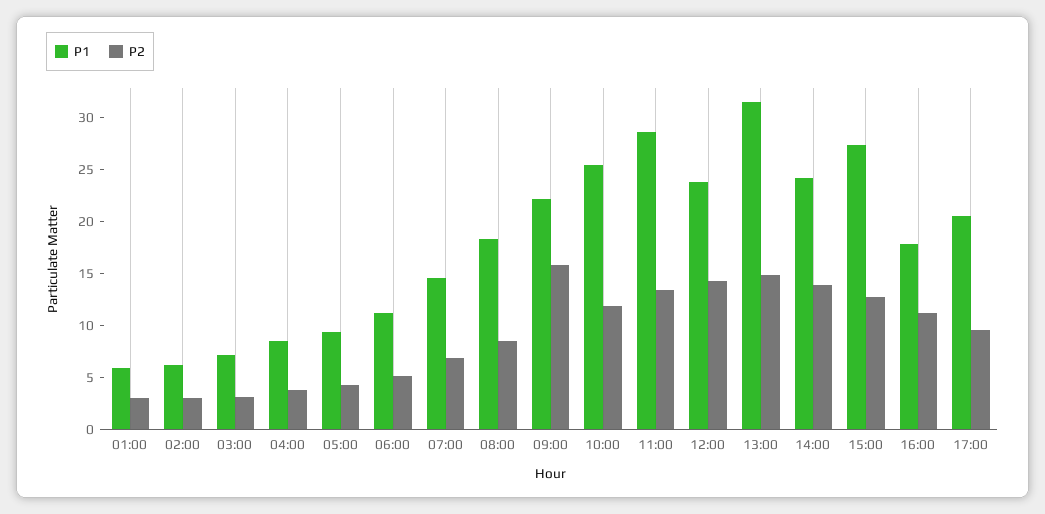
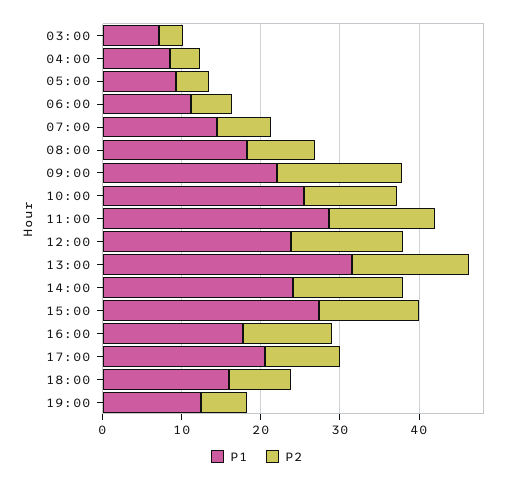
P1, 01:00: 6 -> none
P2, 01:00: 3 -> none
P1, 02:00: 6 -> none
P2, 02:00: 3 -> none
P1, 18:00: none -> 16
P2, 18:00: none -> 8
P1, 19:00: none -> 12
P2, 19:00: none -> 6

